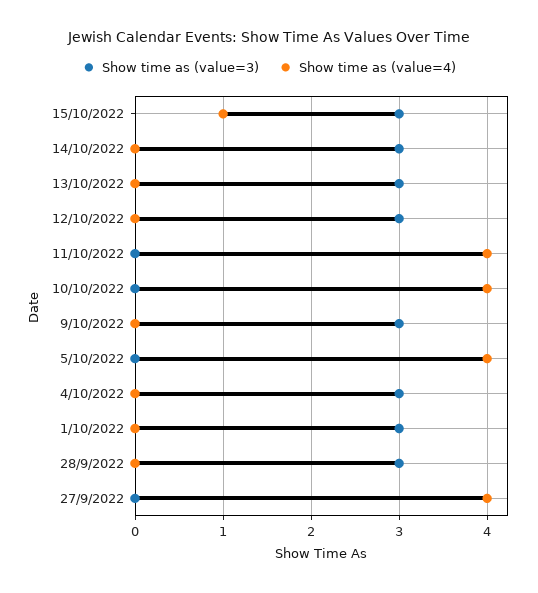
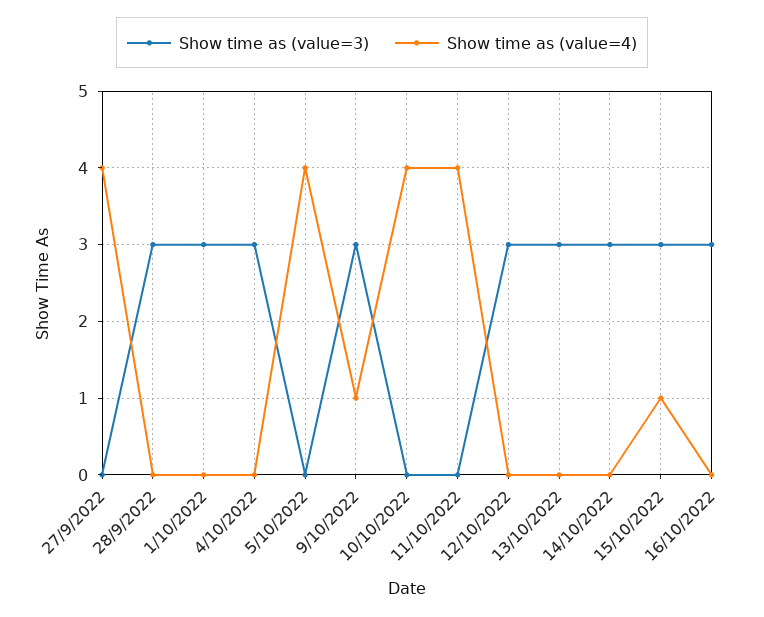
Show time as (value=4), 9/10/2022: 0 -> 1
Show time as (value=3), 16/10/2022: none -> 3
Show time as (value=4), 16/10/2022: none -> 0

